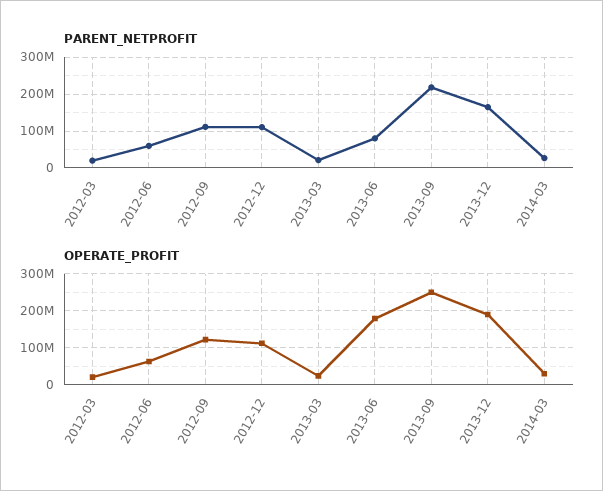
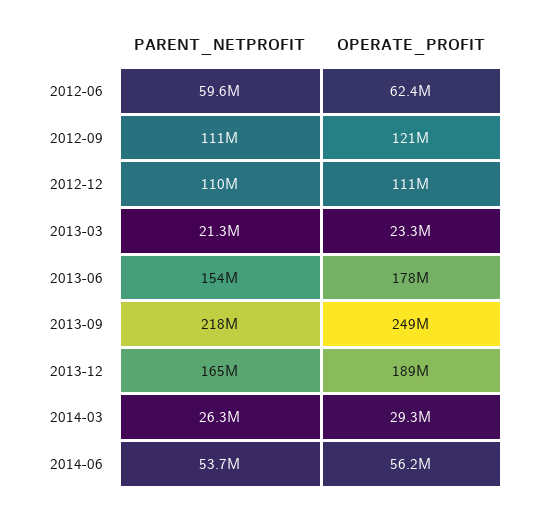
PARENT_NETPROFIT, 2012-03: 20000000 -> none
PARENT_NETPROFIT, 2013-06: 80000000 -> 154000000
OPERATE_PROFIT, 2012-03: 20000000 -> none
PARENT_NETPROFIT, 2014-06: none -> 53700000
OPERATE_PROFIT, 2014-06: none -> 56200000

